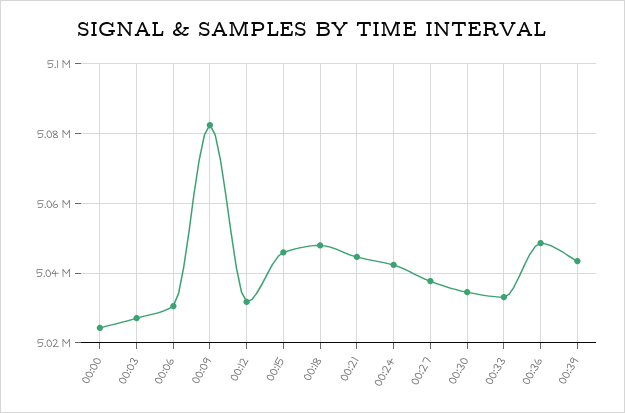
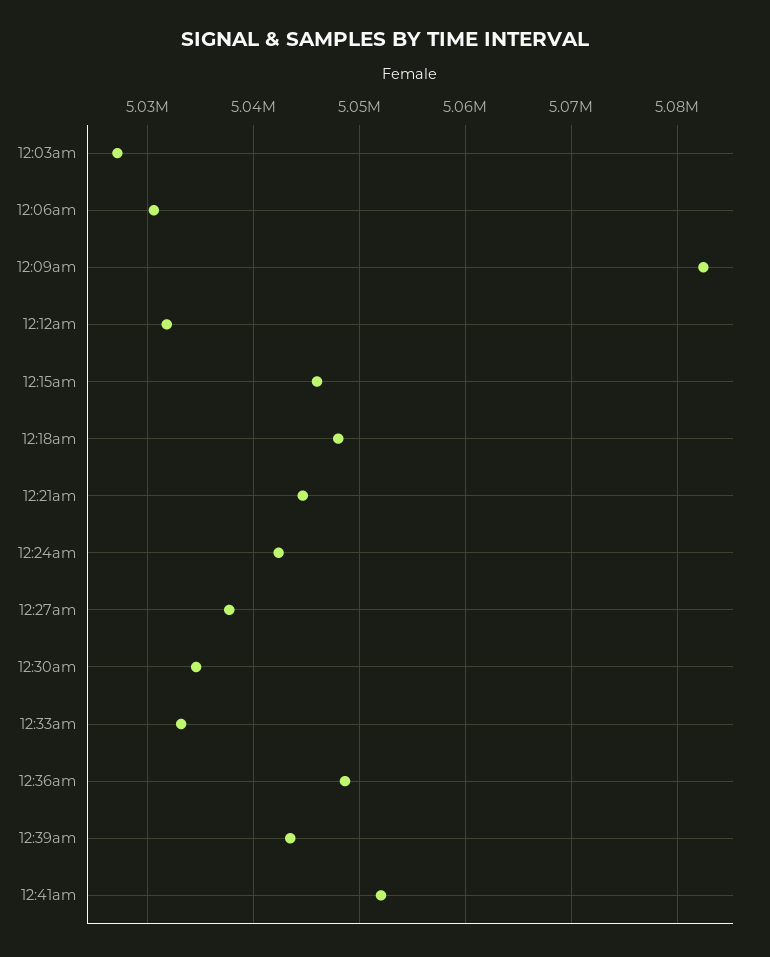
00:00: 5024000 -> none
12:41am: none -> 5052000

